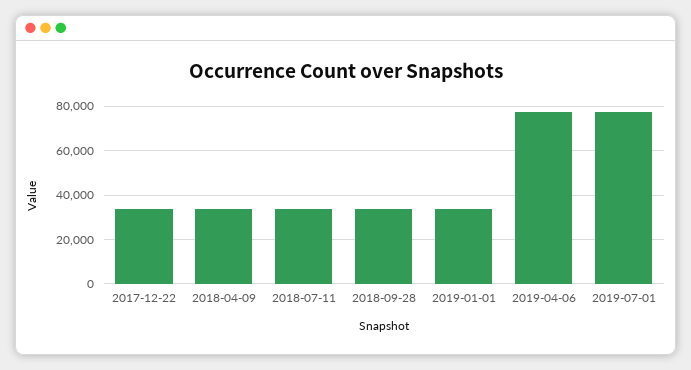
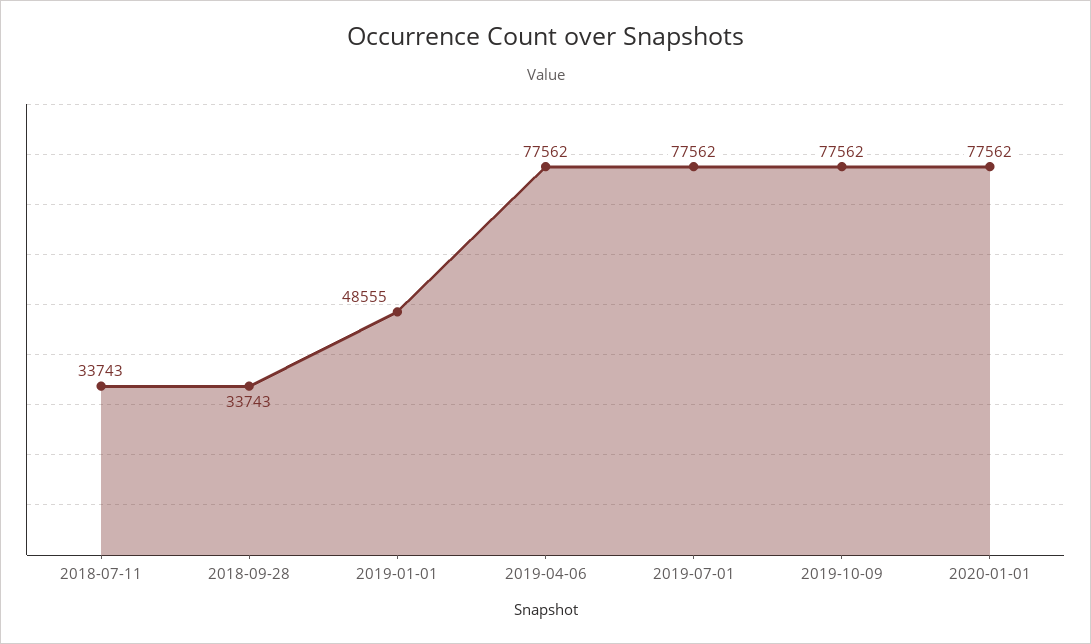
2017-12-22: 35000 -> none
2018-04-09: 35000 -> none
2019-01-01: 35000 -> 48555
2019-10-09: none -> 77562
2020-01-01: none -> 77562

